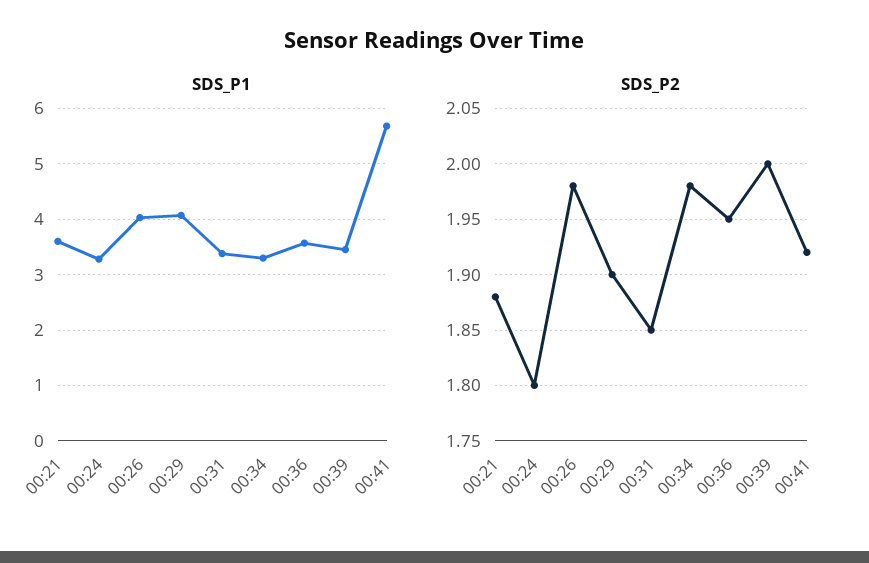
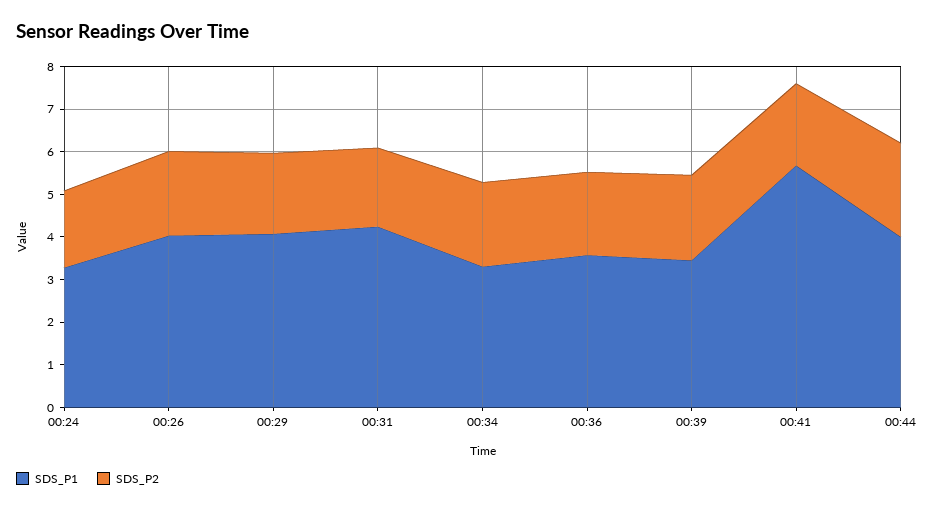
SDS_P1, 00:21: 3.6 -> none
SDS_P1, 00:31: 3.4 -> 4.2
SDS_P2, 00:21: 1.88 -> none
SDS_P1, 00:44: none -> 4
SDS_P2, 00:44: none -> 2.2

